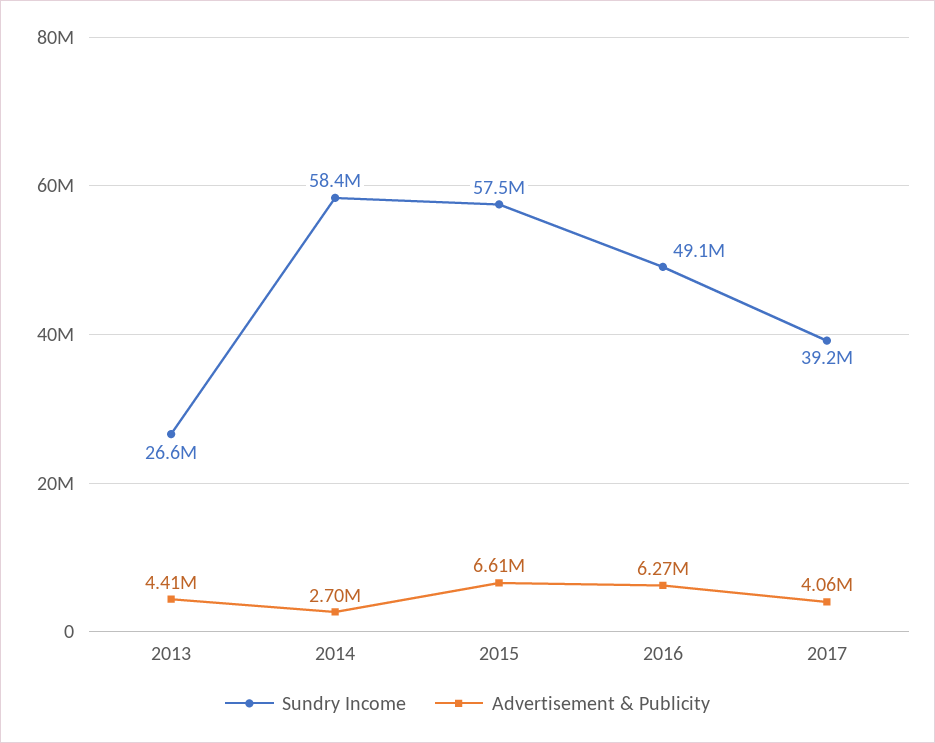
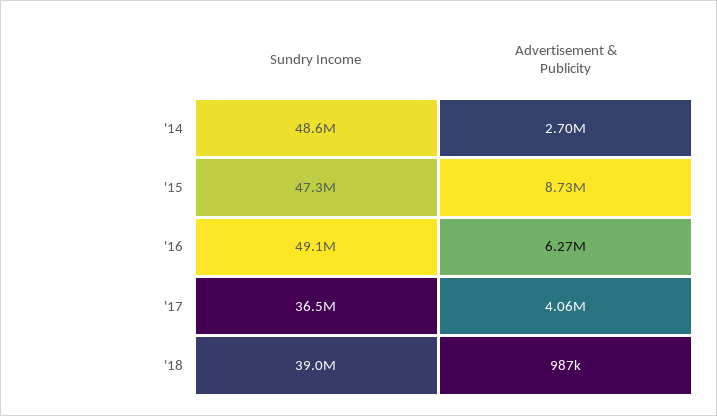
Sundry Income, 2013: 26600000 -> none
Advertisement & Publicity, 2013: 4410000 -> none
Sundry Income, 2014: 58400000 -> 48600000
Sundry Income, 2015: 57500000 -> 47300000
Advertisement & Publicity, 2015: 6610000 -> 8730000
Sundry Income, 2017: 39200000 -> 36500000
Sundry Income, '18: none -> 39000000
Advertisement & Publicity, '18: none -> 987000

